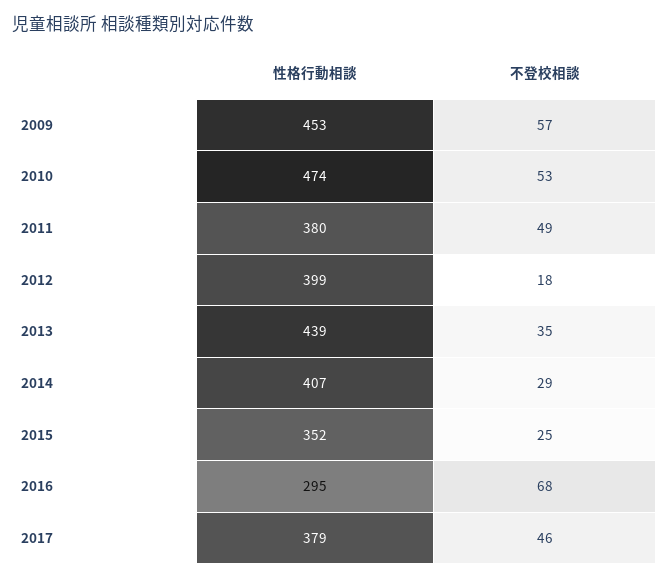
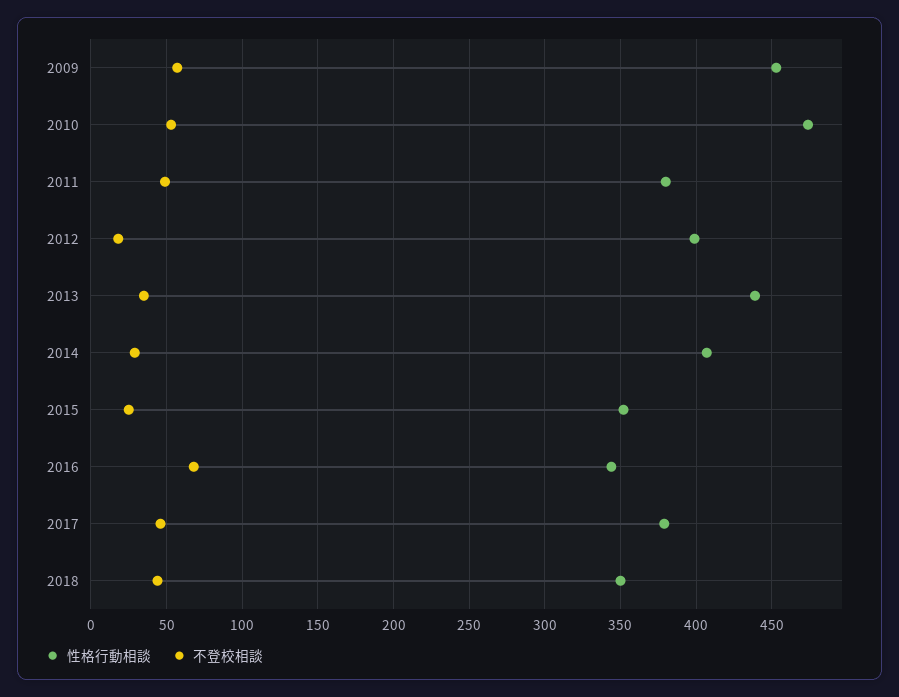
性格行動相談, 2016: 295 -> 345
性格行動相談, 2018: none -> 350
不登校相談, 2018: none -> 45

